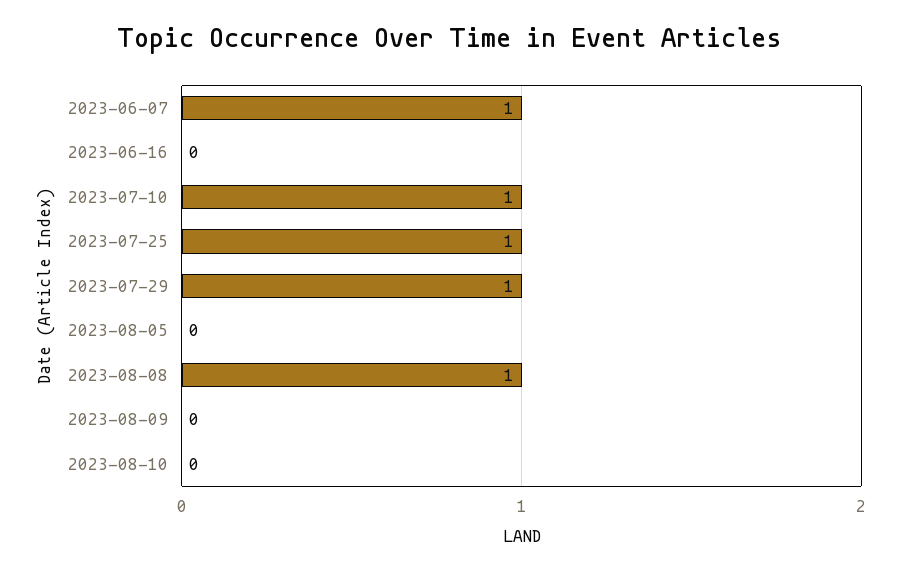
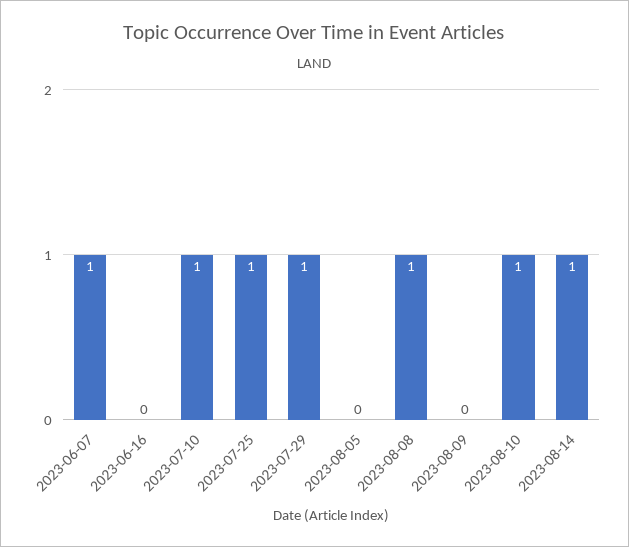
2023-08-10: 0 -> 1
2023-08-14: none -> 1

